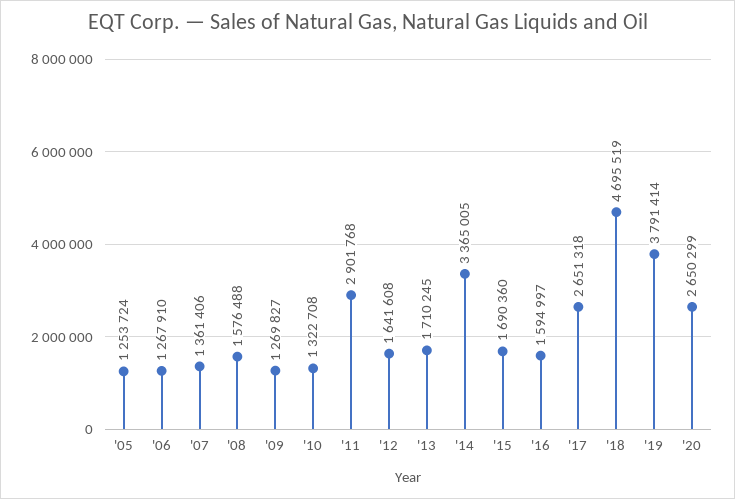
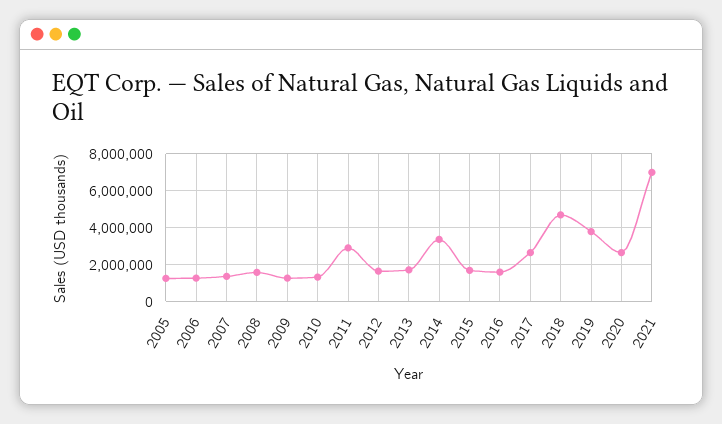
2021: none -> 7000000

